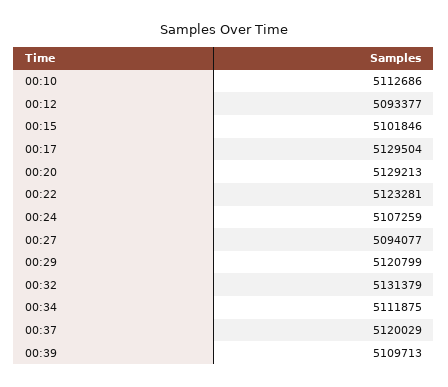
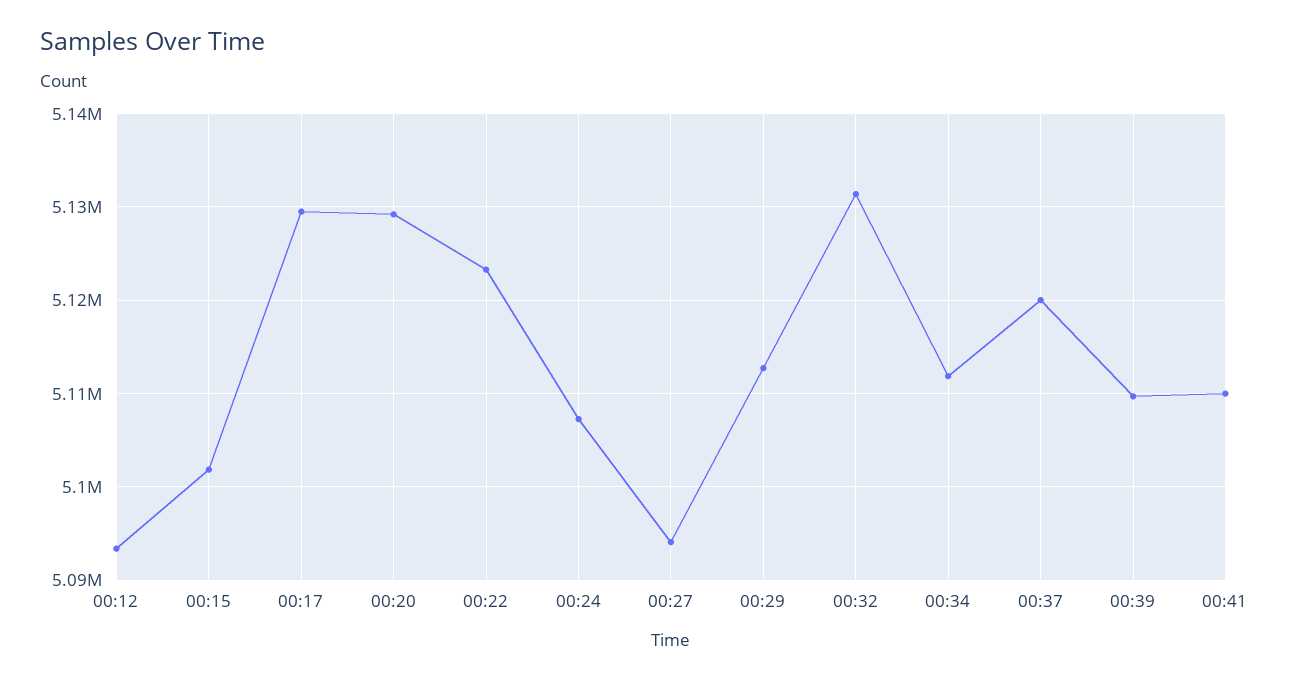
00:10: 5112686 -> none
00:29: 5120799 -> 5113000
00:41: none -> 5110000

